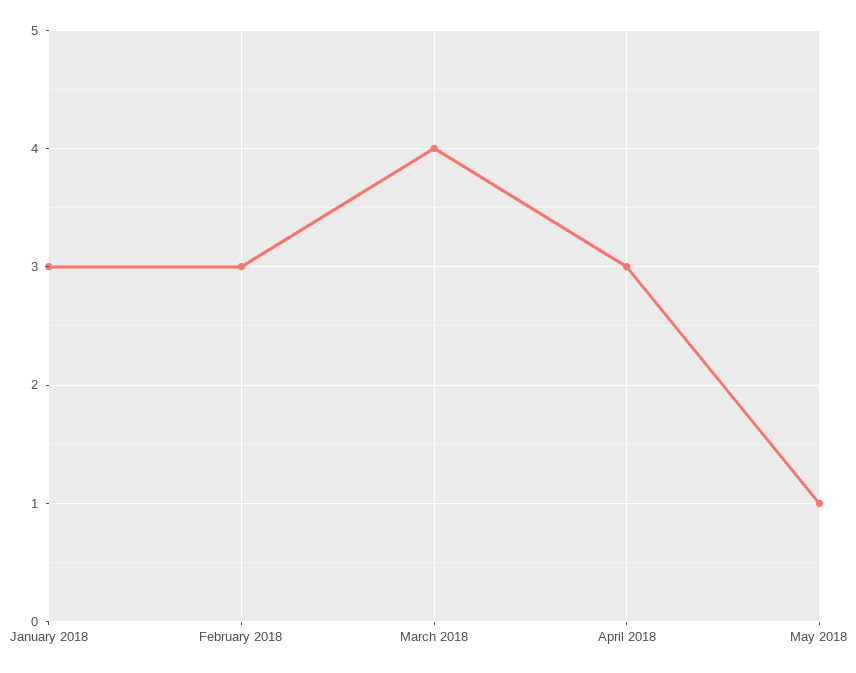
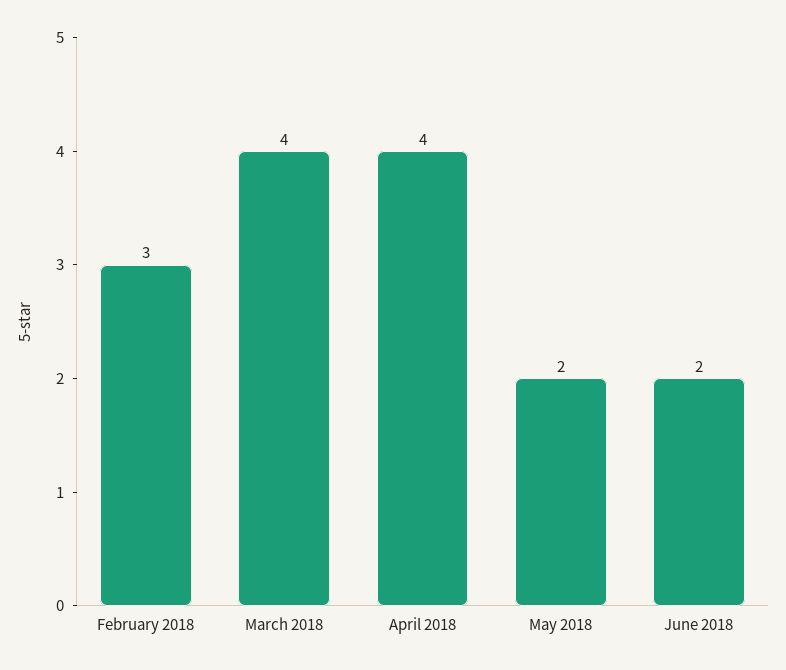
January 2018: 3 -> none
April 2018: 3 -> 4
May 2018: 1 -> 2
June 2018: none -> 2

